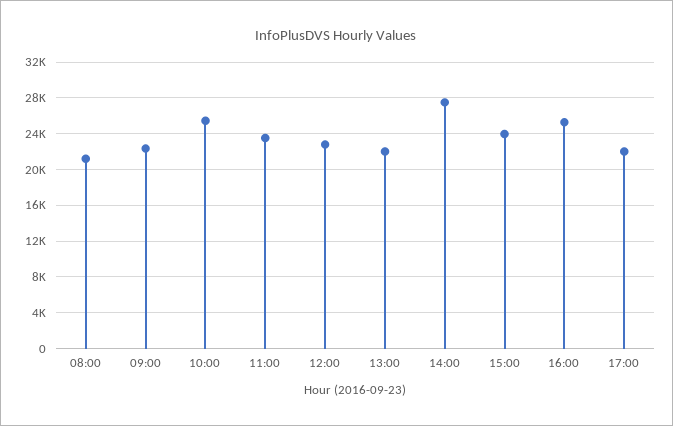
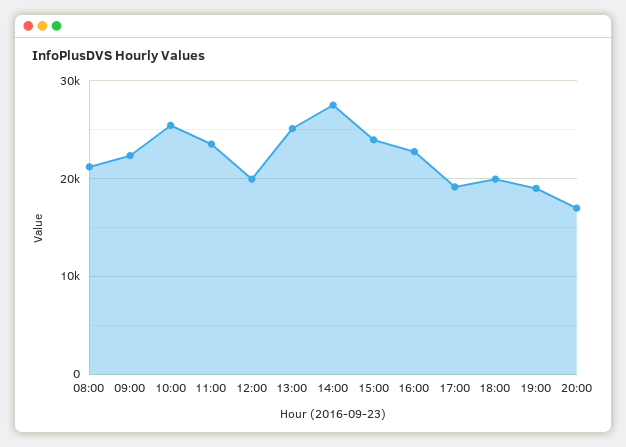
12:00: 23000 -> 20000
13:00: 22000 -> 25000
16:00: 25000 -> 23000
17:00: 22000 -> 19000
18:00: none -> 20000
19:00: none -> 19000
20:00: none -> 17000

